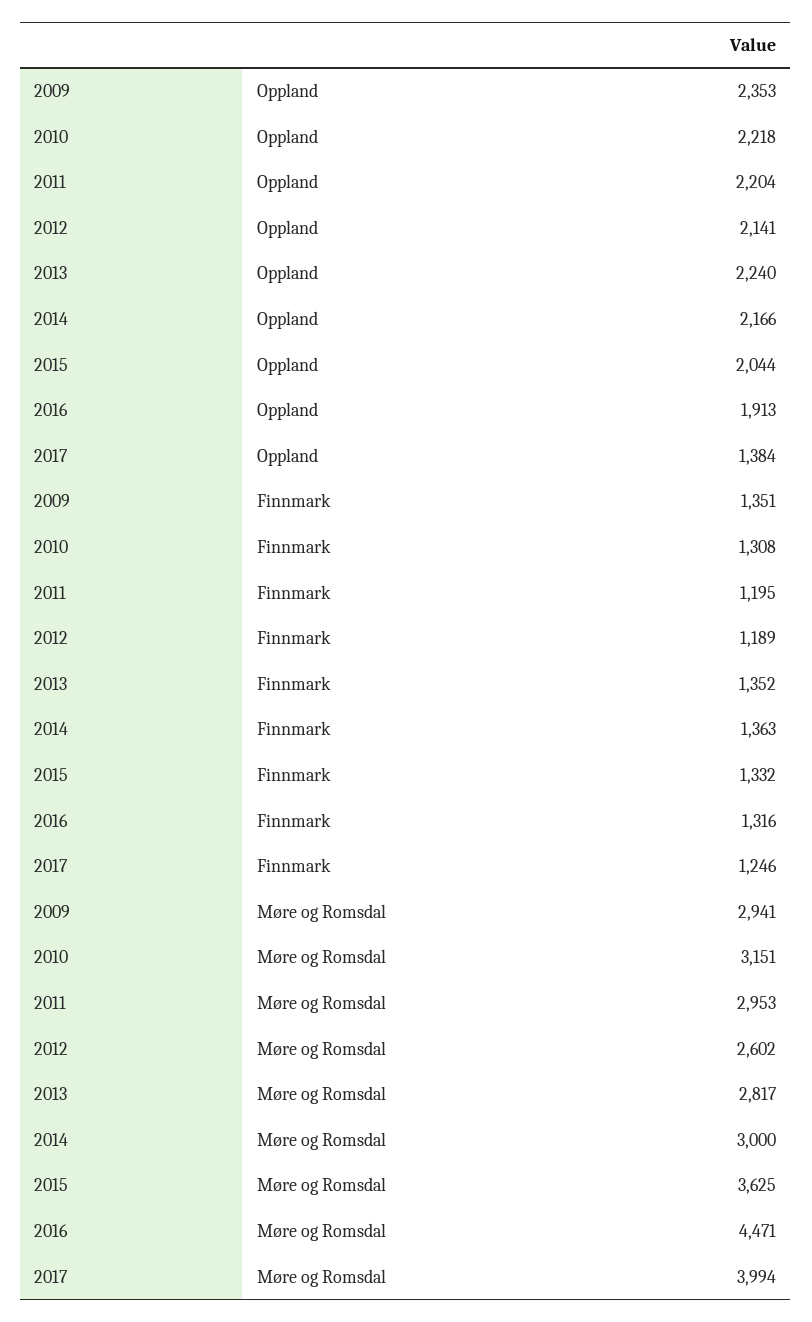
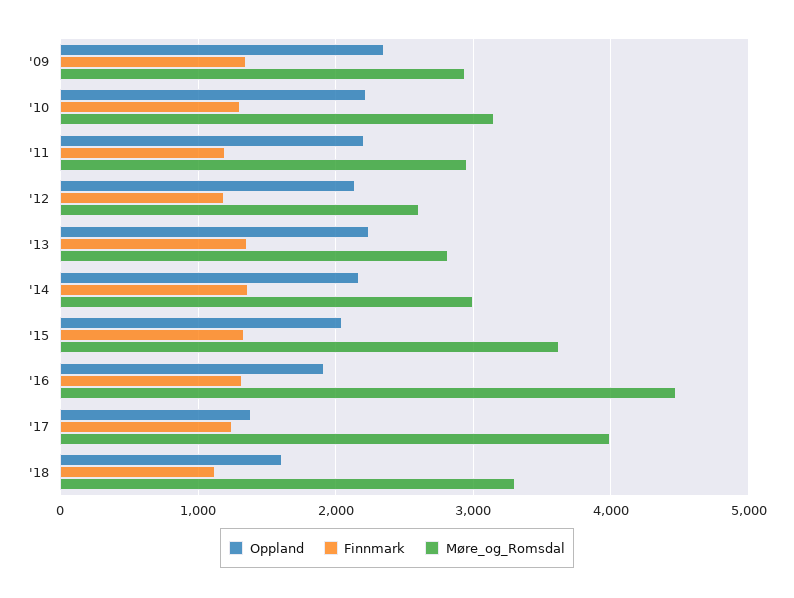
Oppland, '18: none -> 1600
Finnmark, '18: none -> 1100
Møre og Romsdal, '18: none -> 3300

